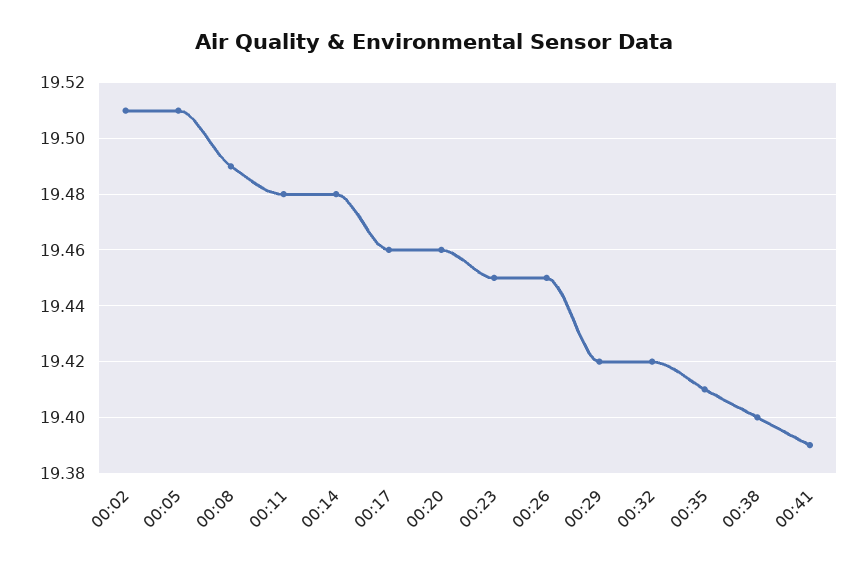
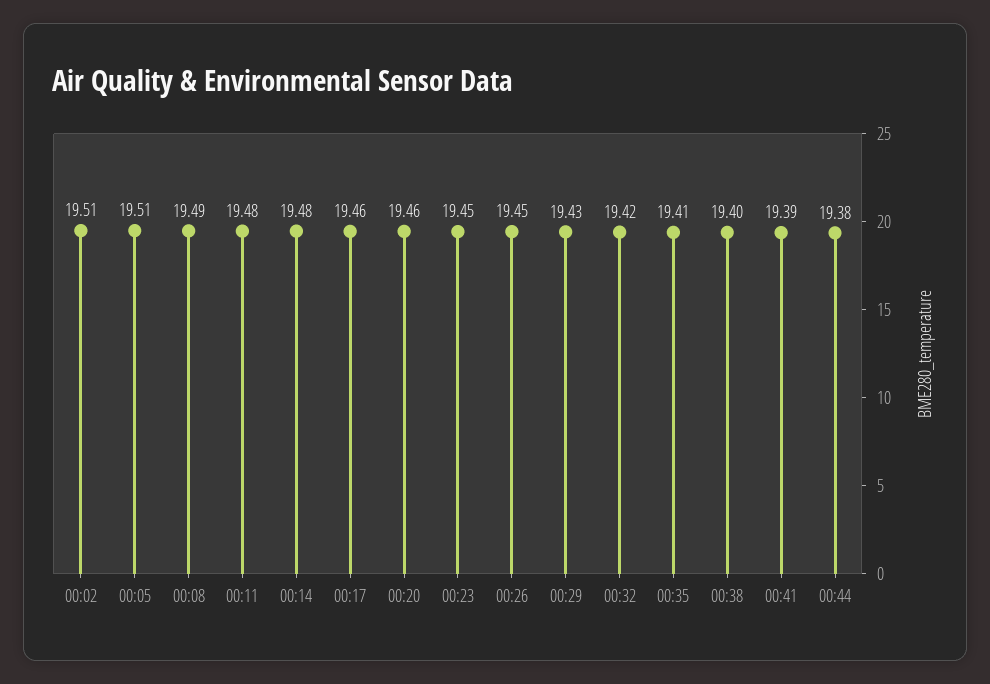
00:29: 19.42 -> 19.43
00:44: none -> 19.38

